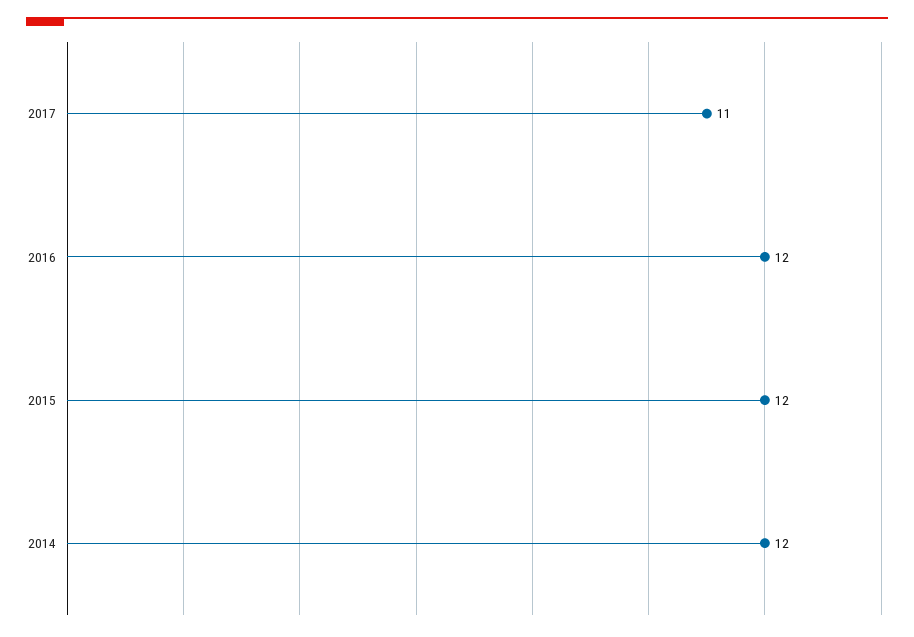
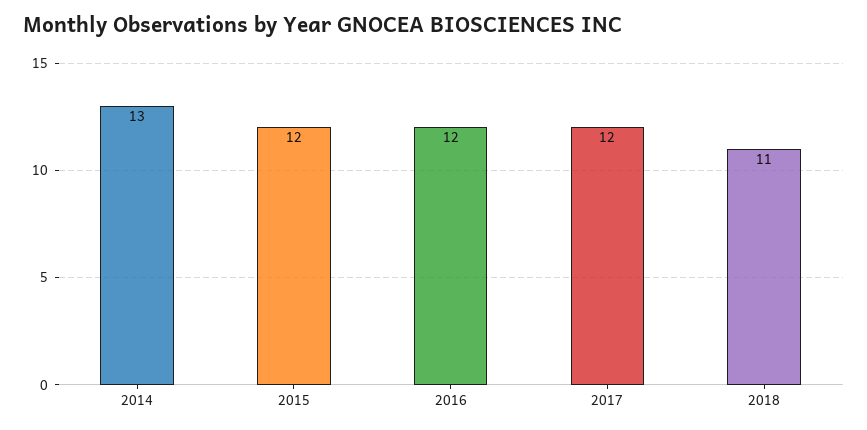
2017: 11 -> 12
2014: 12 -> 13
2018: none -> 11

